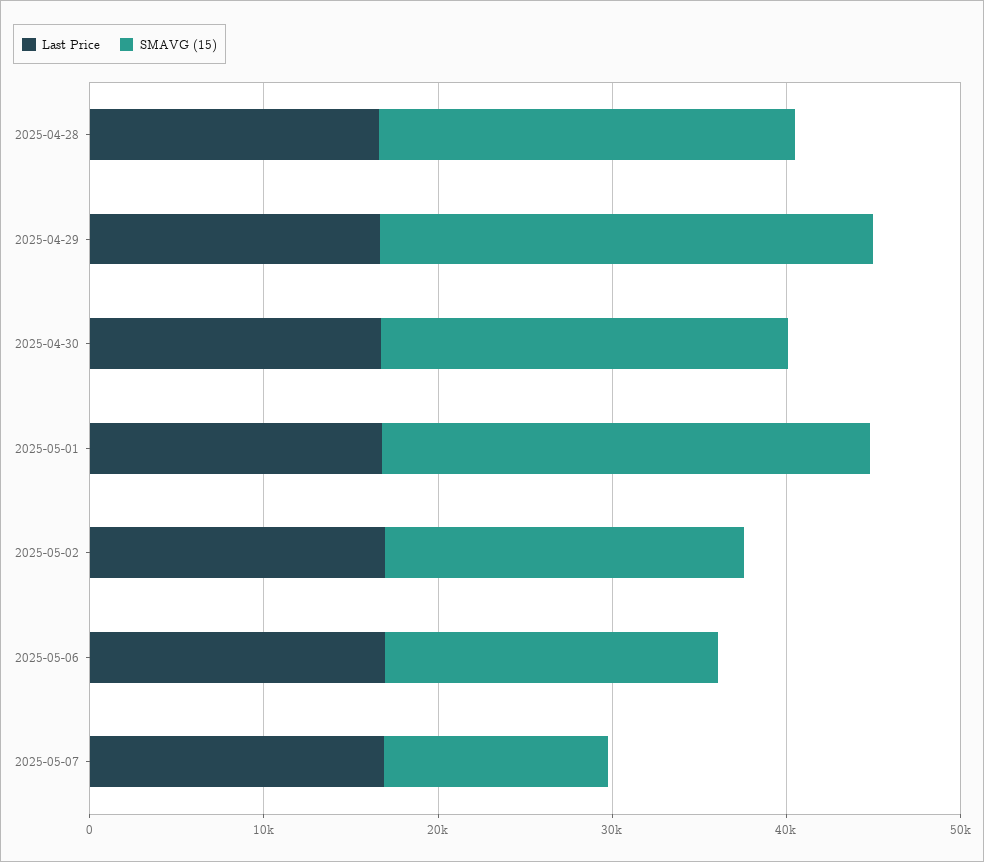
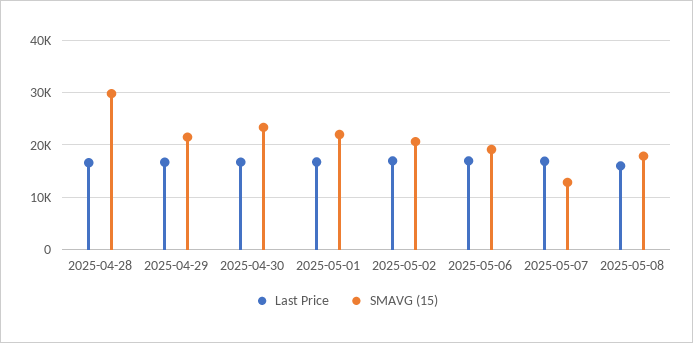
SMAVG (15), 2025-04-28: 24000 -> 30000
SMAVG (15), 2025-04-29: 28000 -> 22000
SMAVG (15), 2025-05-01: 28000 -> 22000
Last Price, 2025-05-08: none -> 16000
SMAVG (15), 2025-05-08: none -> 18000

